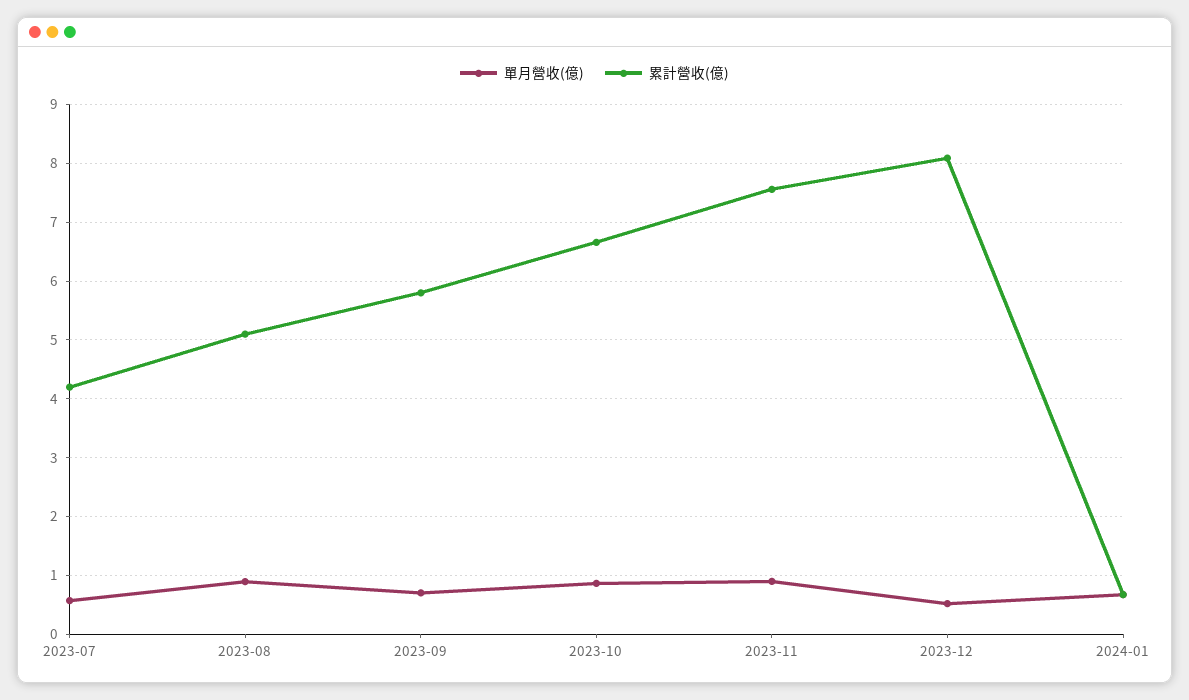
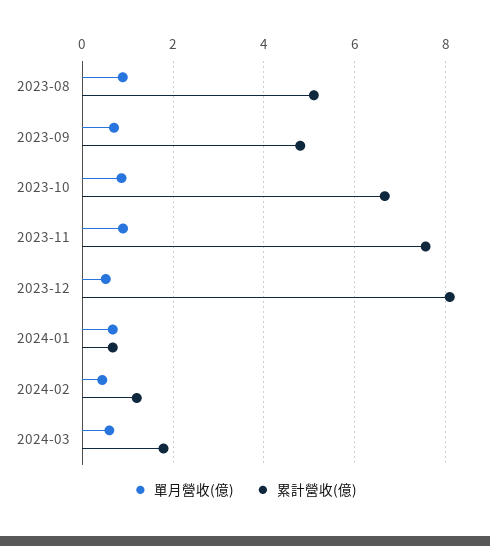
單月營收(億), 2023-07: 0.6 -> none
累計營收(億), 2023-07: 4.2 -> none
累計營收(億), 2023-09: 5.8 -> 4.8
單月營收(億), 2024-02: none -> 0.4
累計營收(億), 2024-02: none -> 1.2
單月營收(億), 2024-03: none -> 0.6
累計營收(億), 2024-03: none -> 1.8

